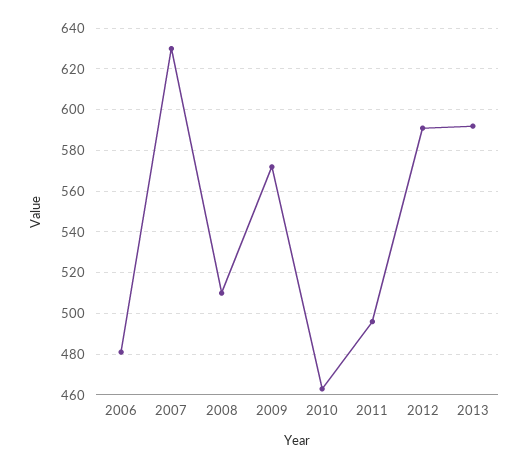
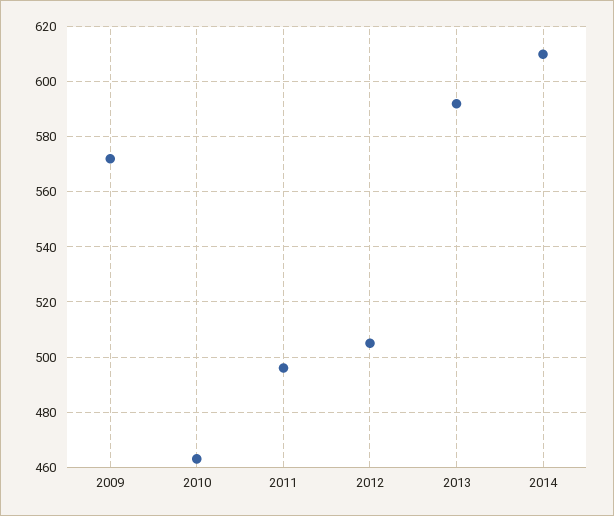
2006: 480 -> none
2007: 630 -> none
2008: 510 -> none
2012: 590 -> 505
2014: none -> 610

